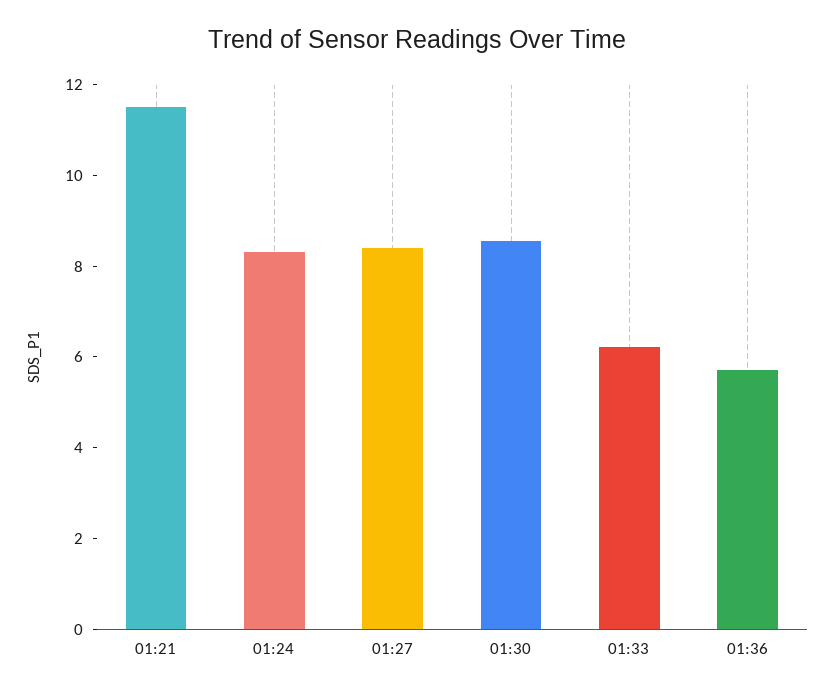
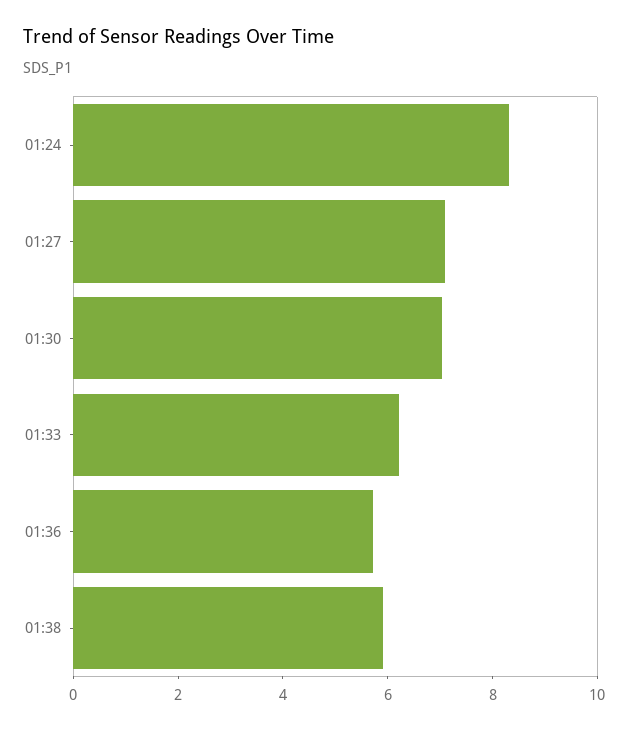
01:21: 11.5 -> none
01:27: 8.5 -> 7
01:30: 8.5 -> 7
01:38: none -> 6

